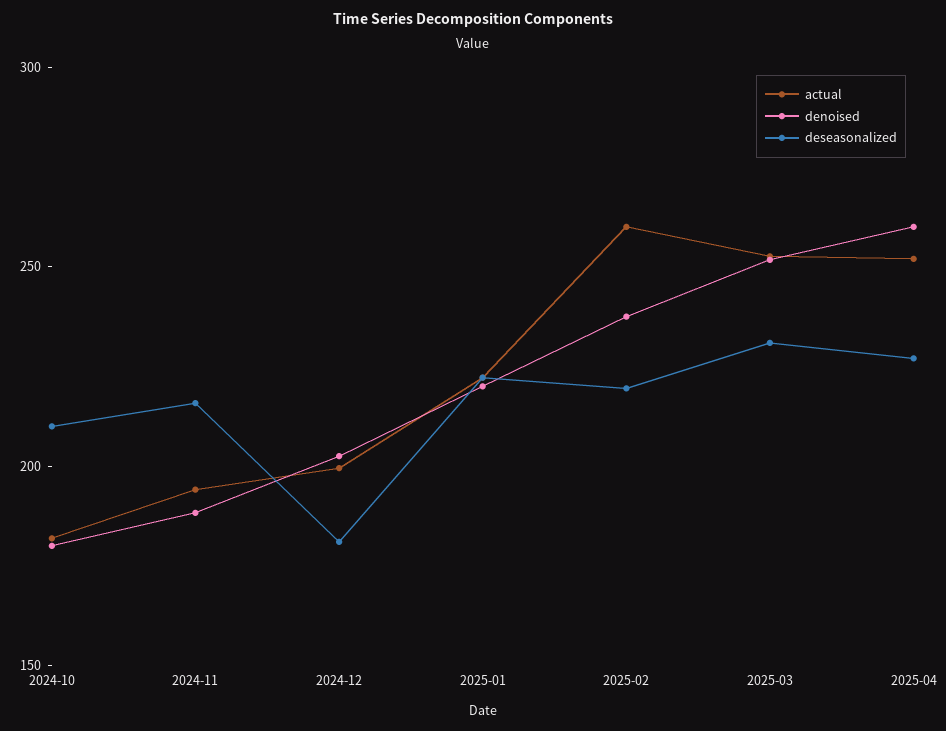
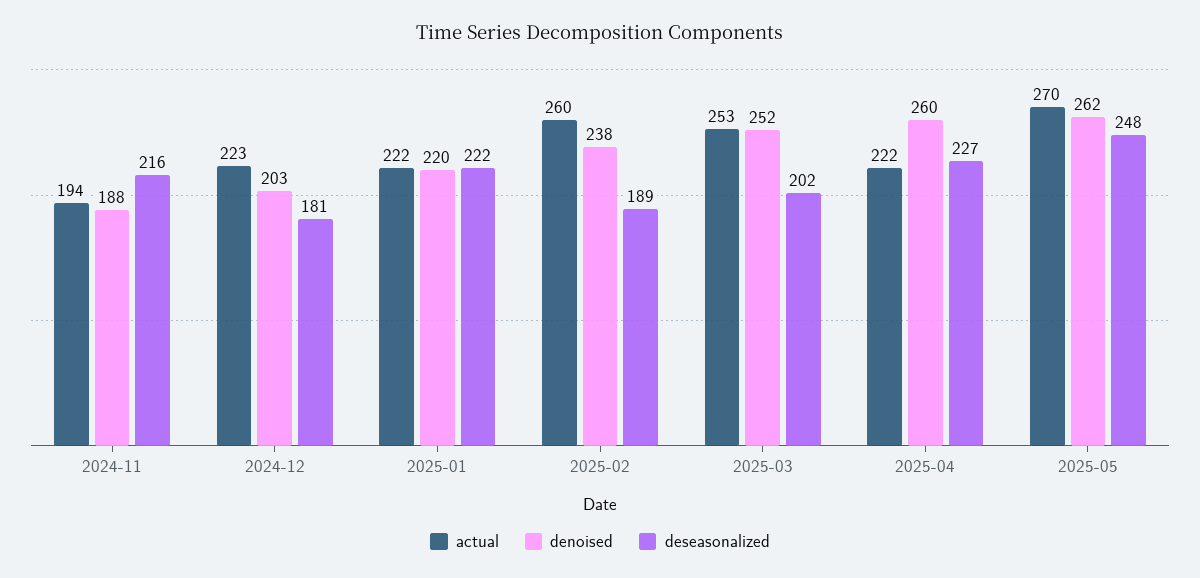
actual, 2024-10: 180 -> none
denoised, 2024-10: 180 -> none
deseasonalized, 2024-10: 210 -> none
actual, 2024-12: 200 -> 223
deseasonalized, 2025-02: 220 -> 189
deseasonalized, 2025-03: 230 -> 202
actual, 2025-04: 250 -> 222
actual, 2025-05: none -> 270
denoised, 2025-05: none -> 262
deseasonalized, 2025-05: none -> 248

